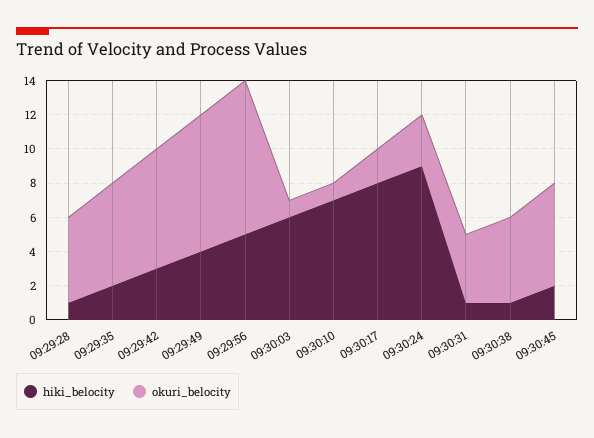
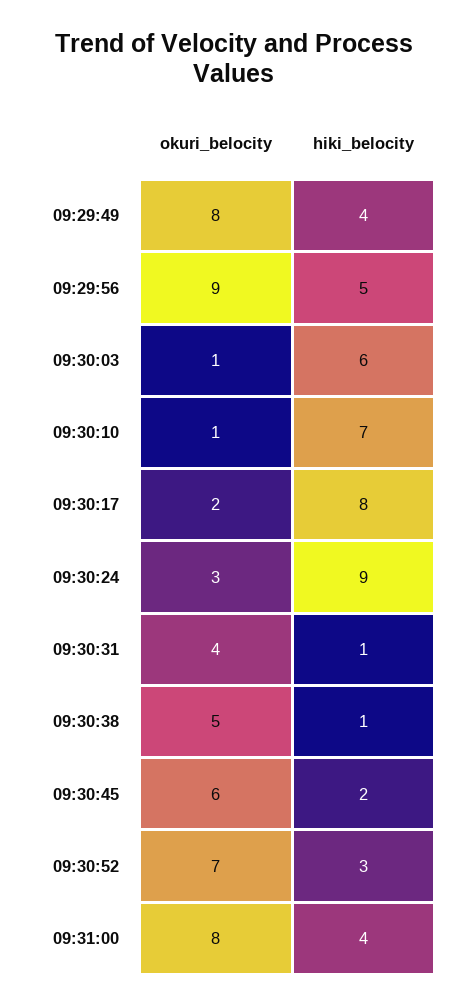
hiki_belocity, 09:29:28: 1 -> none
okuri_belocity, 09:29:28: 5 -> none
hiki_belocity, 09:29:35: 2 -> none
okuri_belocity, 09:29:35: 6 -> none
hiki_belocity, 09:29:42: 3 -> none
okuri_belocity, 09:29:42: 7 -> none
okuri_belocity, 09:30:52: none -> 7
hiki_belocity, 09:30:52: none -> 3
okuri_belocity, 09:31:00: none -> 8
hiki_belocity, 09:31:00: none -> 4

